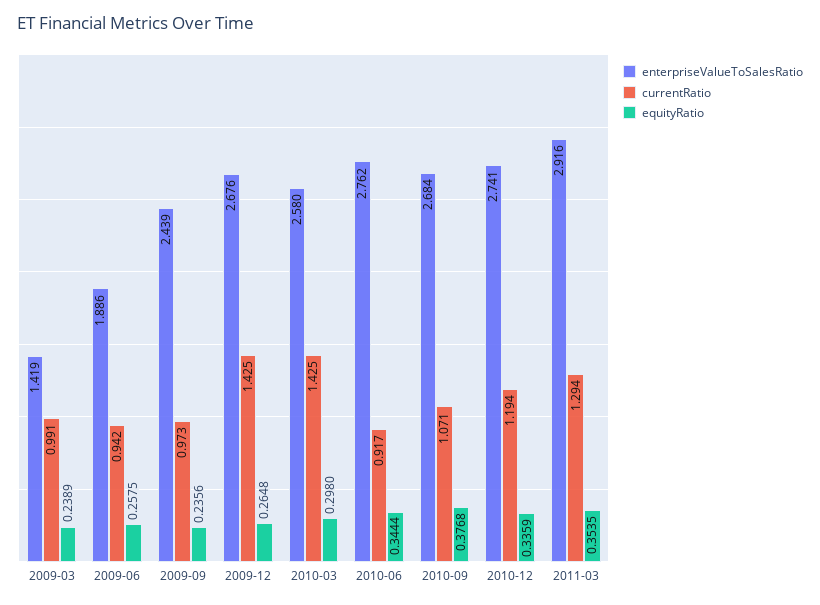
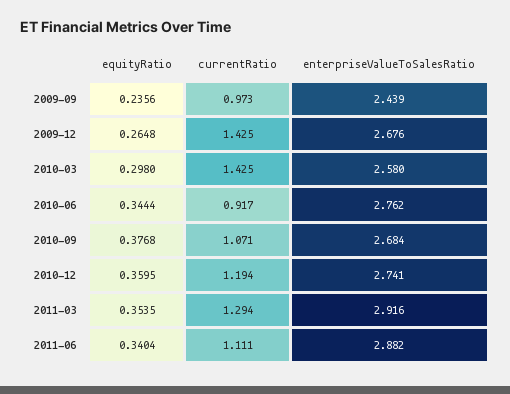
enterpriseValueToSalesRatio, 2009-03: 1.419 -> none
currentRatio, 2009-03: 0.991 -> none
equityRatio, 2009-03: 0.2389 -> none
enterpriseValueToSalesRatio, 2009-06: 1.886 -> none
currentRatio, 2009-06: 0.942 -> none
equityRatio, 2009-06: 0.2575 -> none
equityRatio, 2010-12: 0.3359 -> 0.3595
equityRatio, 2011-06: none -> 0.3404
currentRatio, 2011-06: none -> 1.111
enterpriseValueToSalesRatio, 2011-06: none -> 2.882

